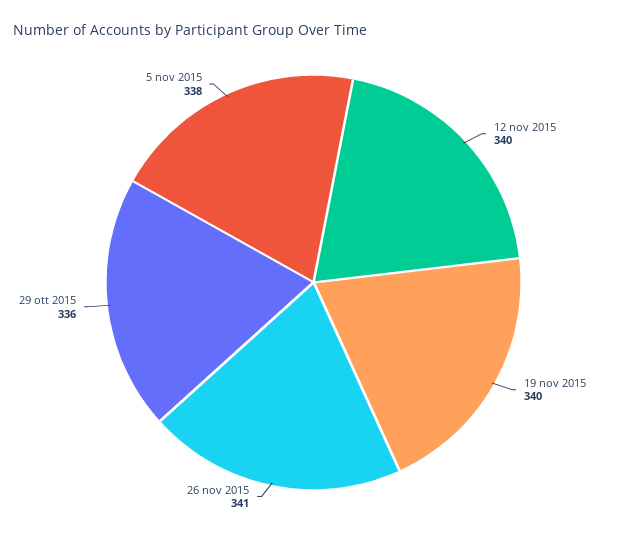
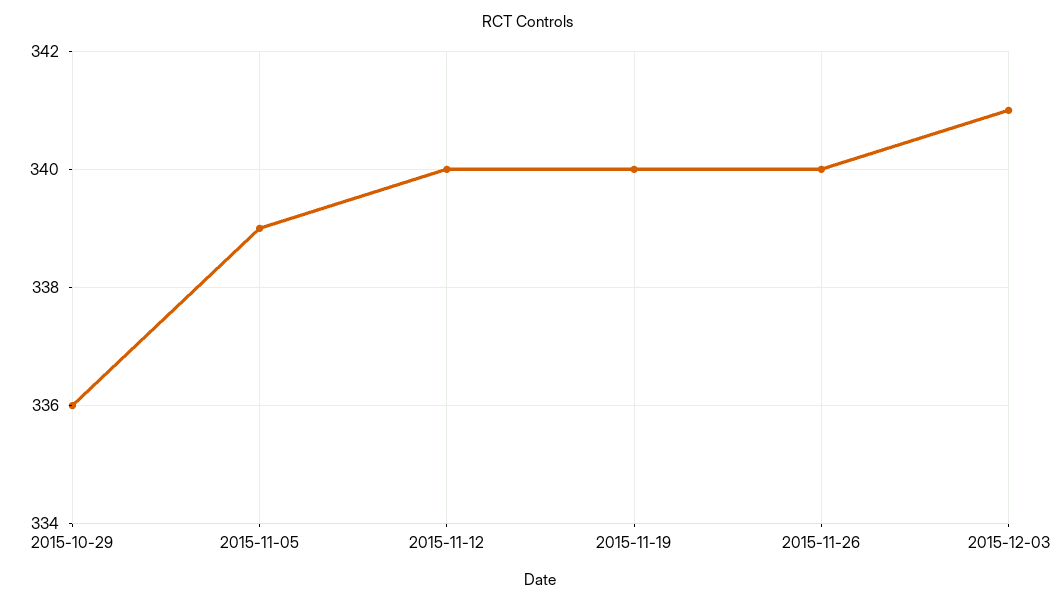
26 nov 2015: 341 -> 340
5 nov 2015: 338 -> 339
2015-12-03: none -> 341

